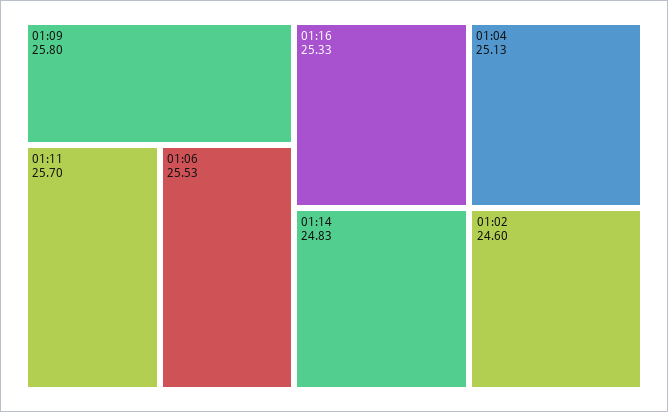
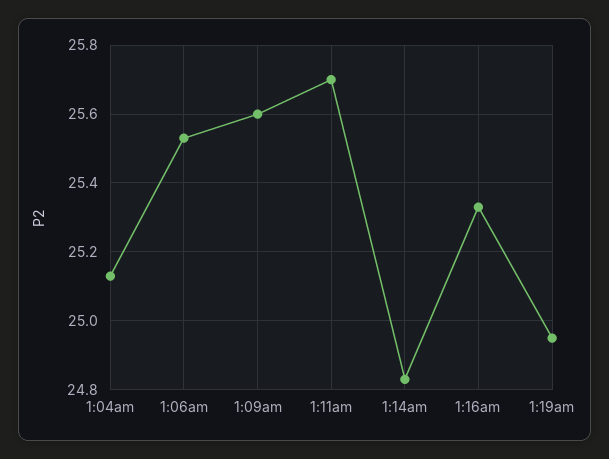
01:09: 25.8 -> 25.6
01:02: 24.6 -> none
1:19am: none -> 24.95

